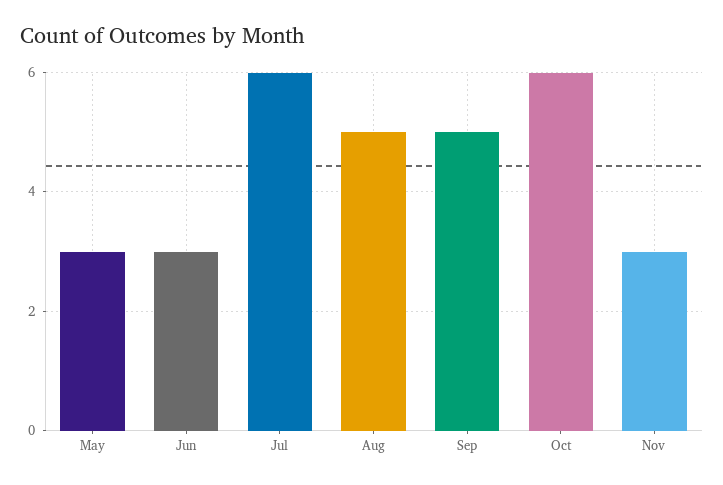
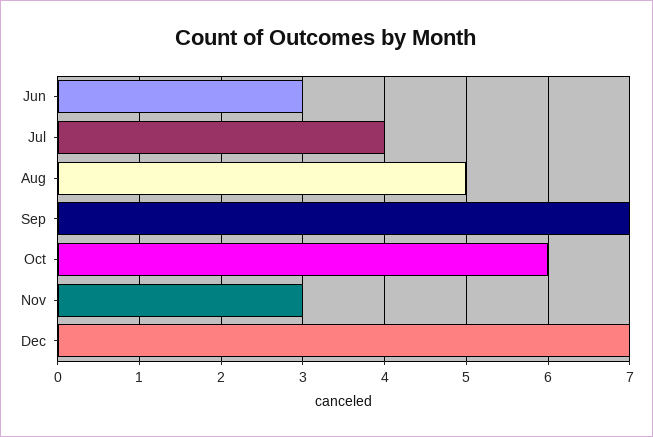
May: 3 -> none
Jul: 6 -> 4
Sep: 5 -> 7
Dec: none -> 7

